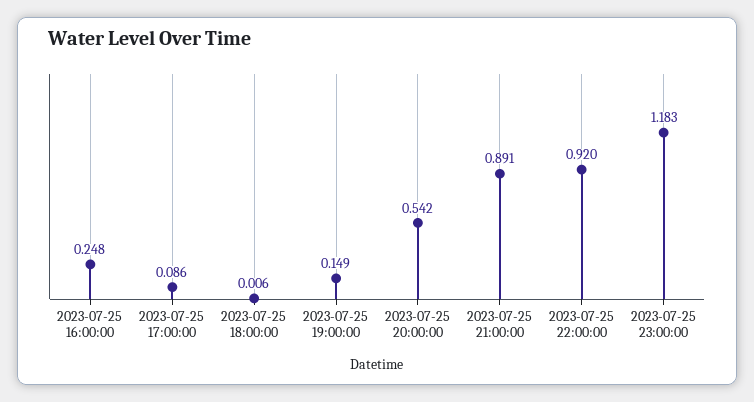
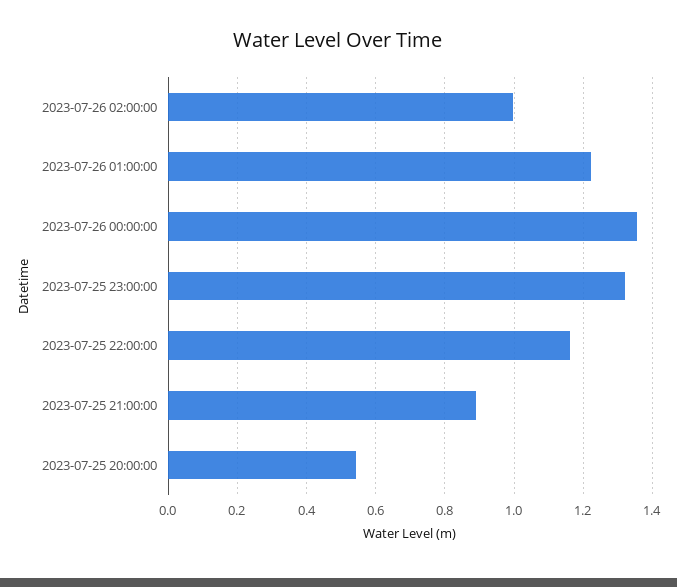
2023-07-25 16:00:00: 0.248 -> none
2023-07-25 17:00:00: 0.086 -> none
2023-07-25 18:00:00: 0.006 -> none
2023-07-25 19:00:00: 0.149 -> none
2023-07-25 22:00:00: 0.92 -> 1.16
2023-07-25 23:00:00: 1.183 -> 1.32
2023-07-26 02:00:00: none -> 1
2023-07-26 01:00:00: none -> 1.22
2023-07-26 00:00:00: none -> 1.36

